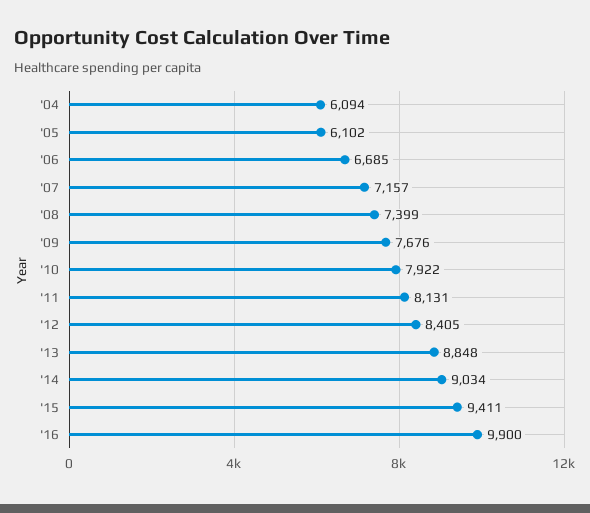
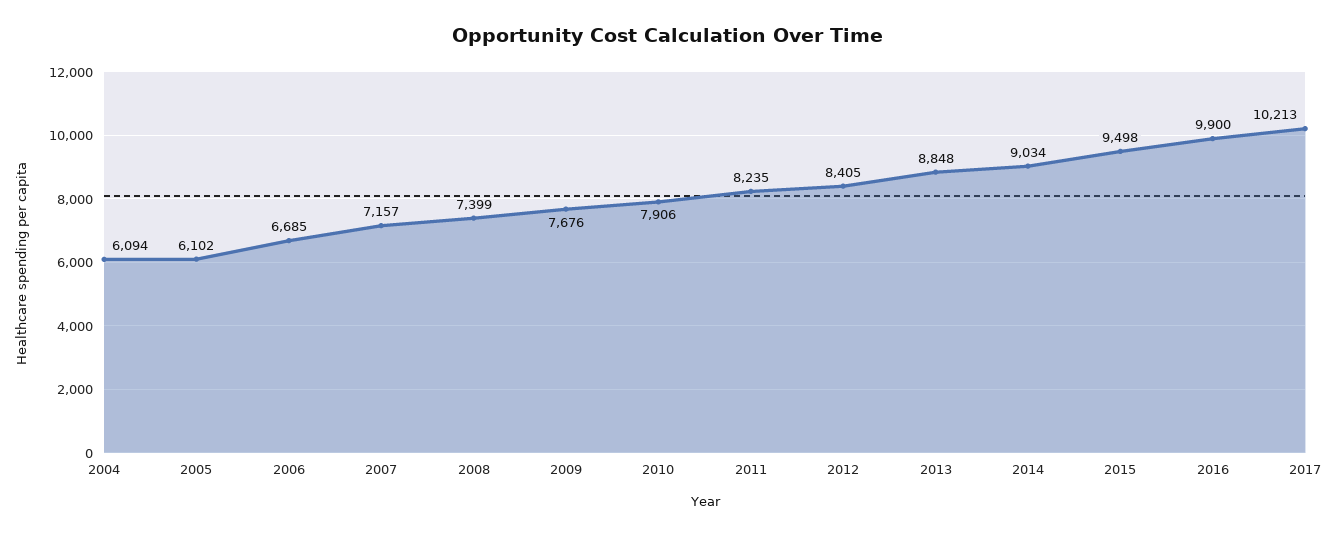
'10: 7922 -> 7906
'11: 8131 -> 8235
'15: 9411 -> 9498
2017: none -> 10213

